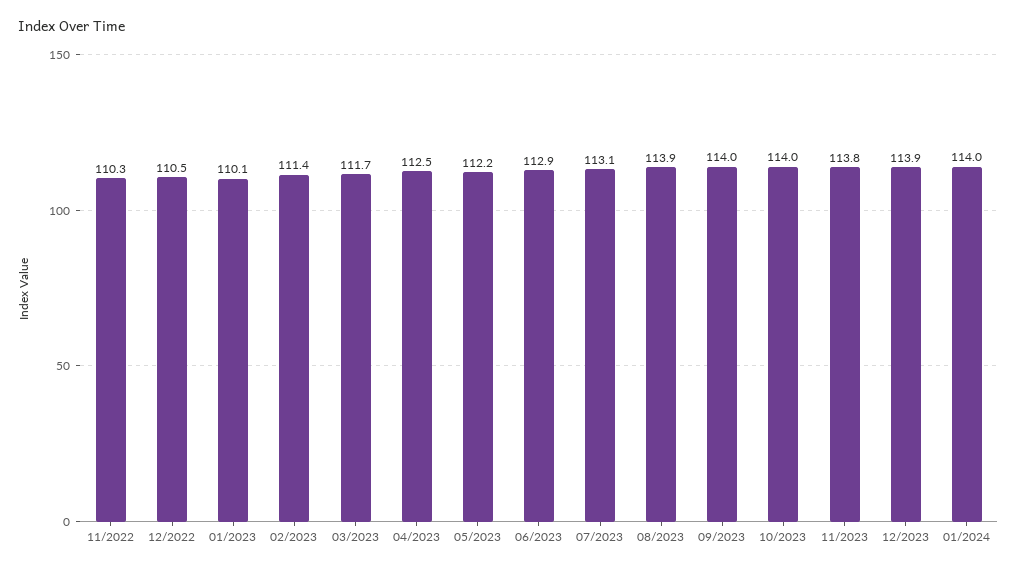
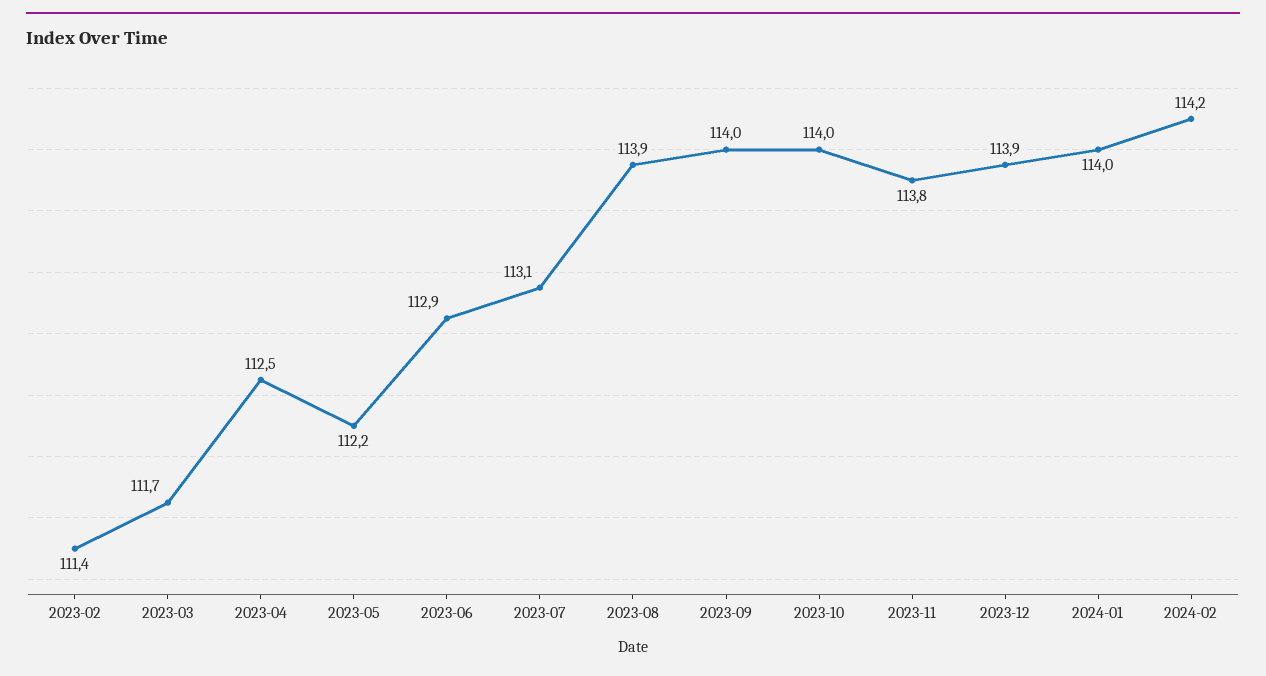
11/2022: 110.3 -> none
12/2022: 110.5 -> none
01/2023: 110.1 -> none
2024-02: none -> 114.2

